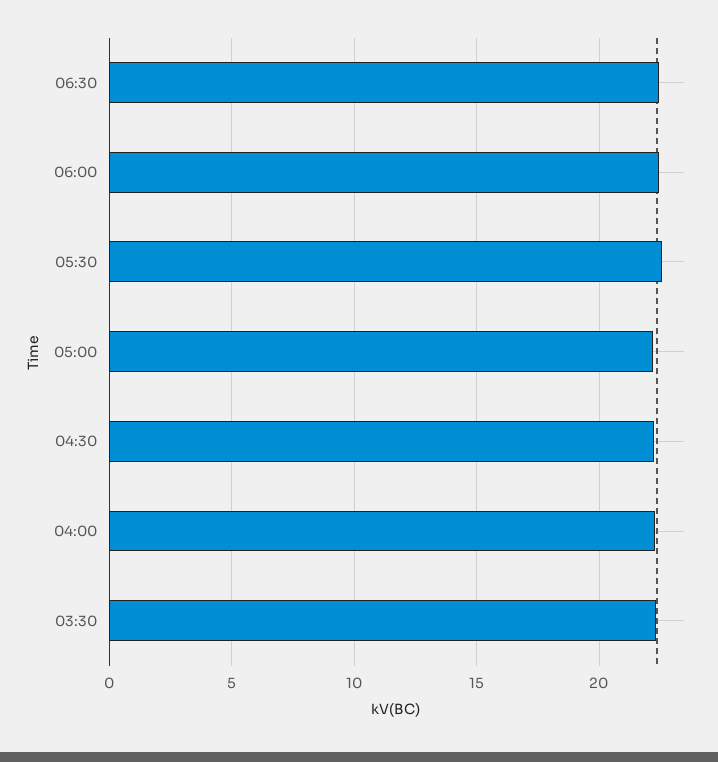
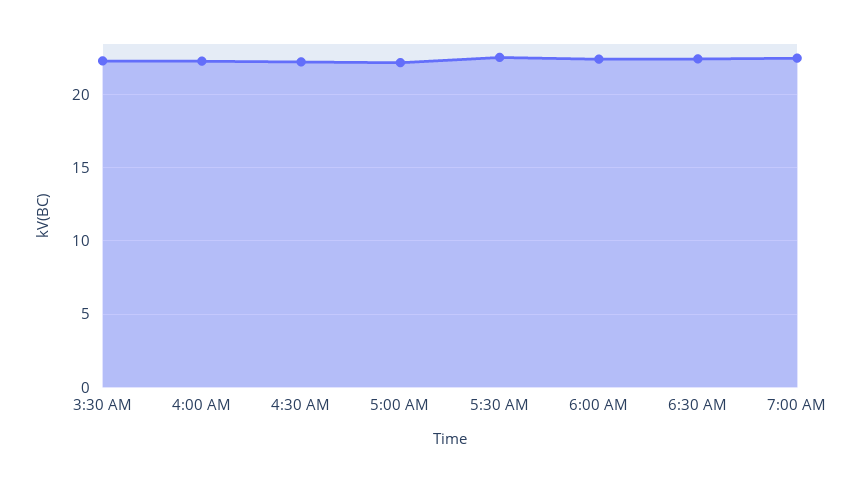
7:00 AM: none -> 22.5

